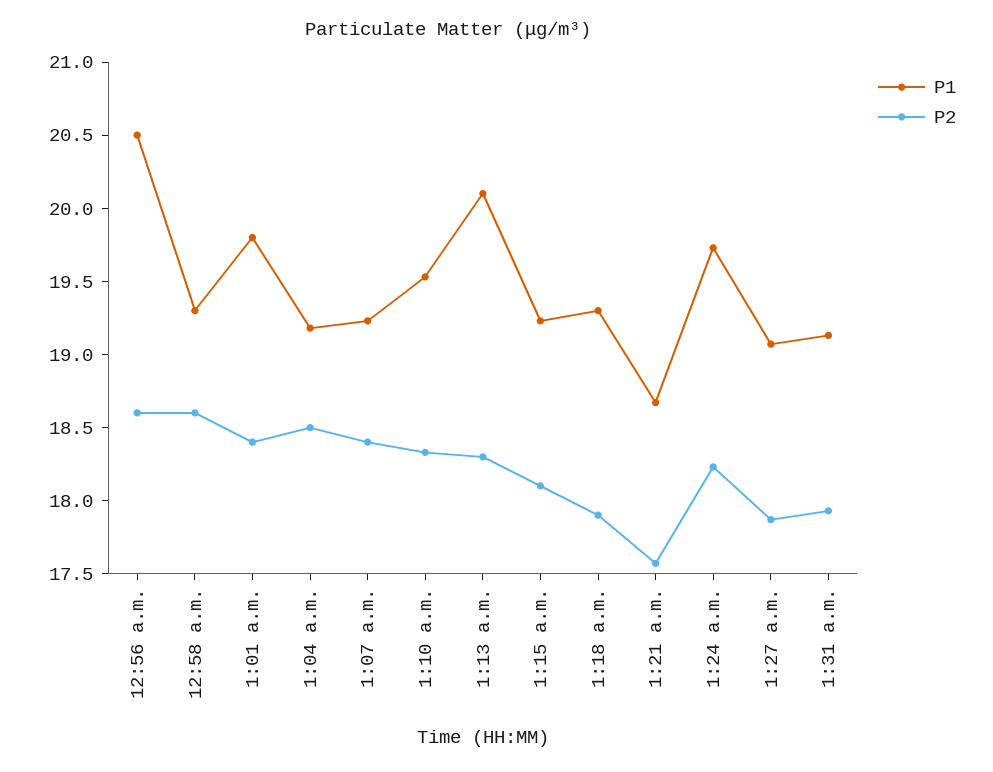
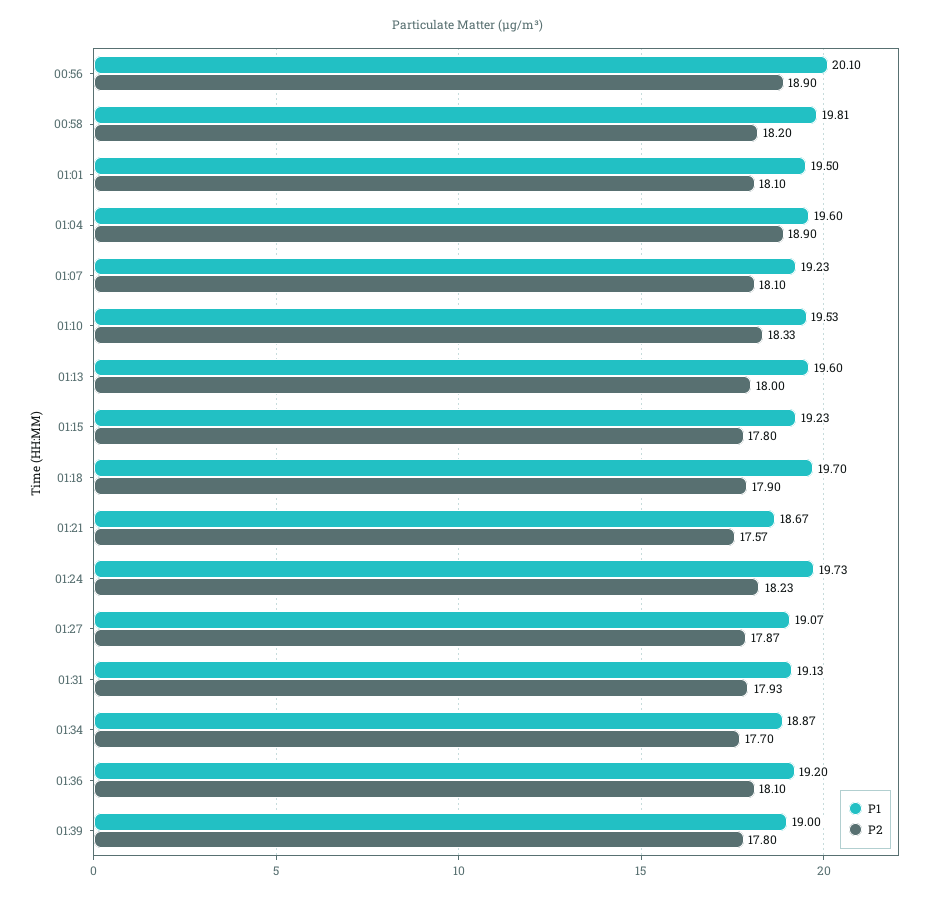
P1, 12:56 a.m.: 20.5 -> 20.1
P2, 12:56 a.m.: 18.6 -> 18.9
P1, 12:58 a.m.: 19.3 -> 19.81
P2, 12:58 a.m.: 18.6 -> 18.2
P1, 1:01 a.m.: 19.8 -> 19.5
P2, 1:01 a.m.: 18.4 -> 18.1
P1, 1:04 a.m.: 19.2 -> 19.6
P2, 1:04 a.m.: 18.5 -> 18.9
P2, 1:07 a.m.: 18.4 -> 18.1
P1, 1:13 a.m.: 20.1 -> 19.6
P2, 1:13 a.m.: 18.3 -> 18
P2, 1:15 a.m.: 18.1 -> 17.8
P1, 1:18 a.m.: 19.3 -> 19.7
P1, 01:34: none -> 18.87
P2, 01:34: none -> 17.7
P1, 01:36: none -> 19.2
P2, 01:36: none -> 18.1
P1, 01:39: none -> 19
P2, 01:39: none -> 17.8

